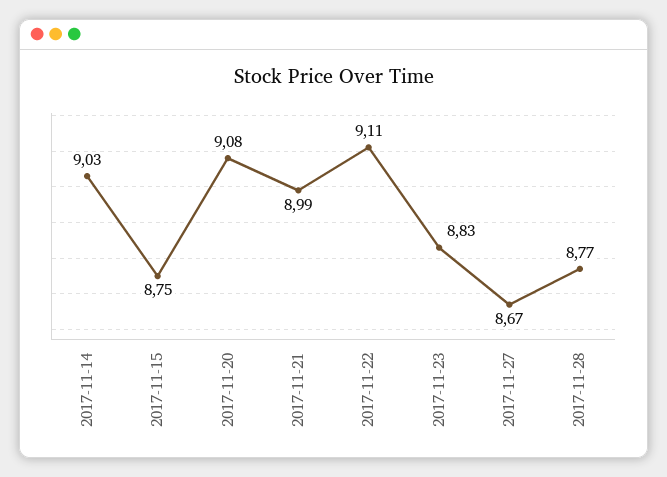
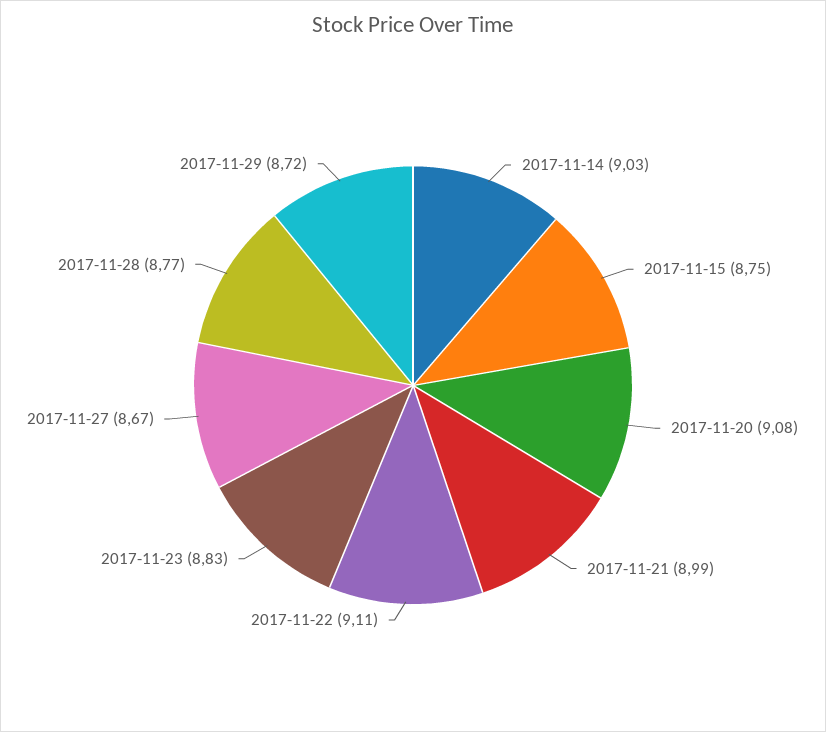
2017-11-29: none -> 8.72

